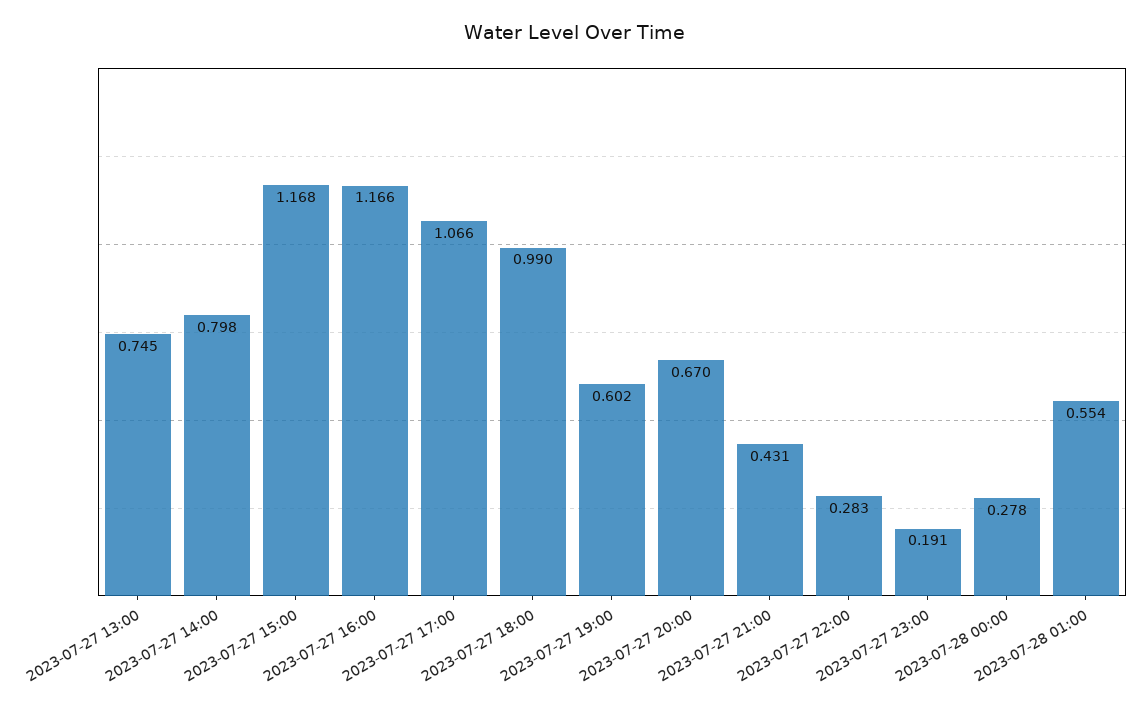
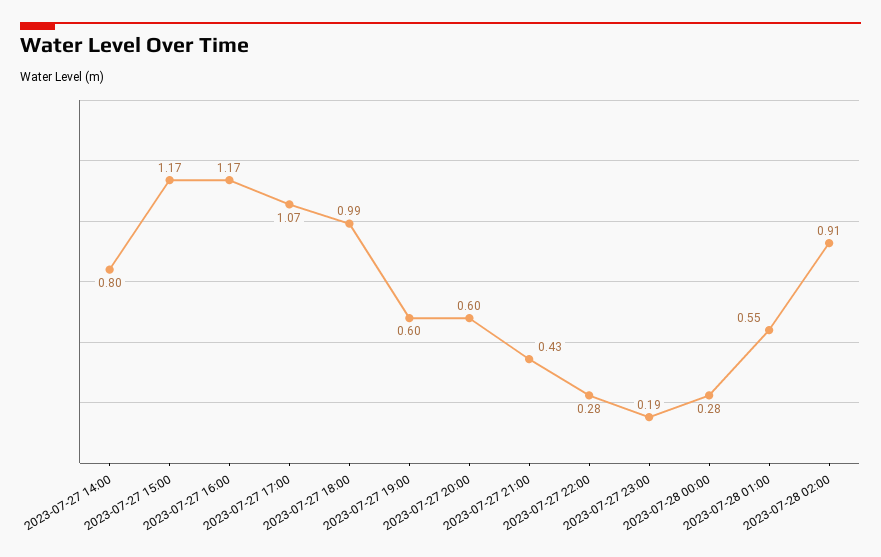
2023-07-27 13:00: 0.745 -> none
2023-07-27 20:00: 0.67 -> 0.6
2023-07-28 02:00: none -> 0.91

